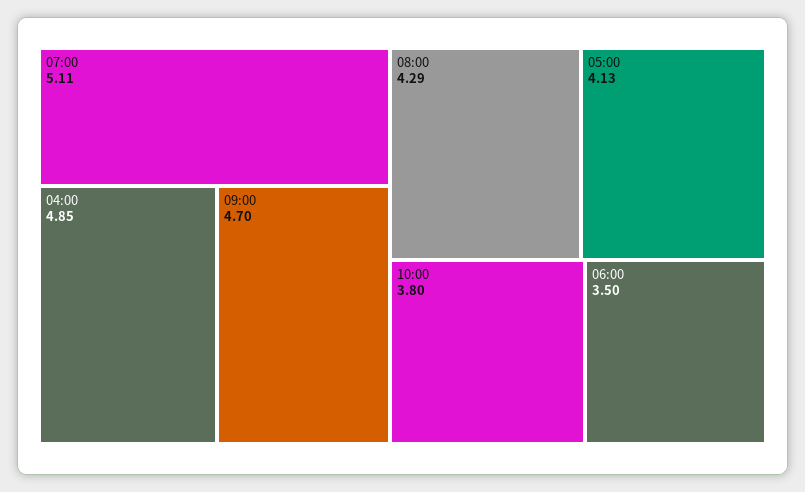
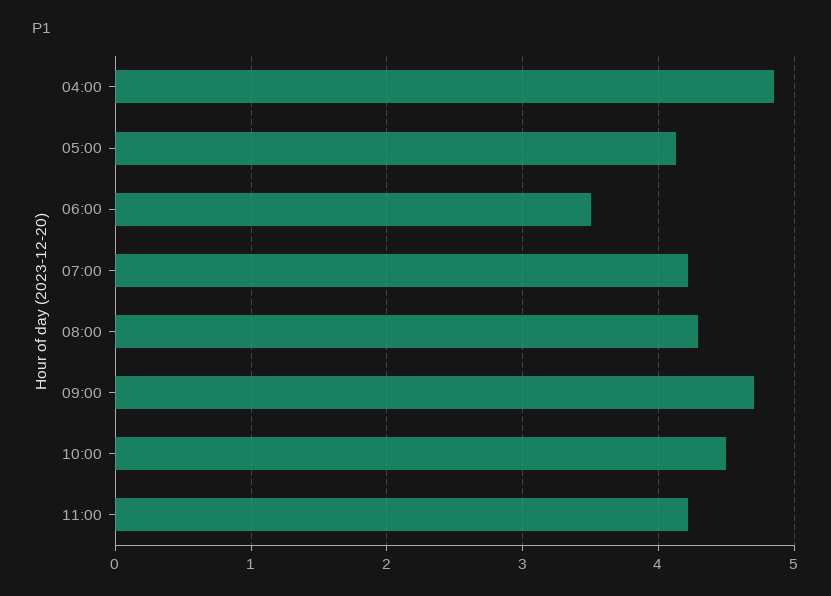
07:00: 5.11 -> 4.2
10:00: 3.8 -> 4.5
11:00: none -> 4.2

